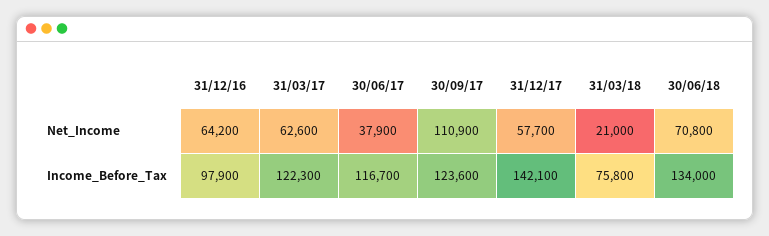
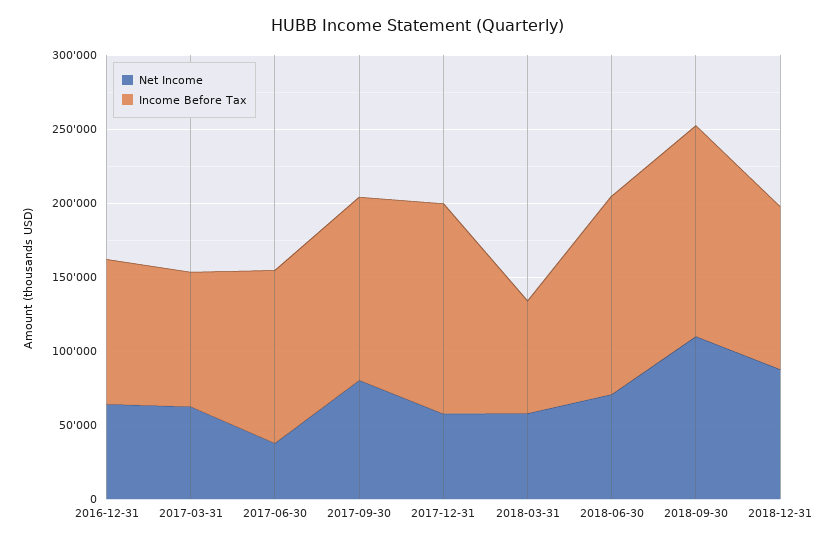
Net_Income, 30/09/17: 110900 -> 80000
Net_Income, 31/03/18: 21000 -> 60000
Income_Before_Tax, 31/03/17: 122300 -> 90000
Net_Income, 2018-09-30: none -> 110000
Income_Before_Tax, 2018-09-30: none -> 140000
Net_Income, 2018-12-31: none -> 90000
Income_Before_Tax, 2018-12-31: none -> 110000

